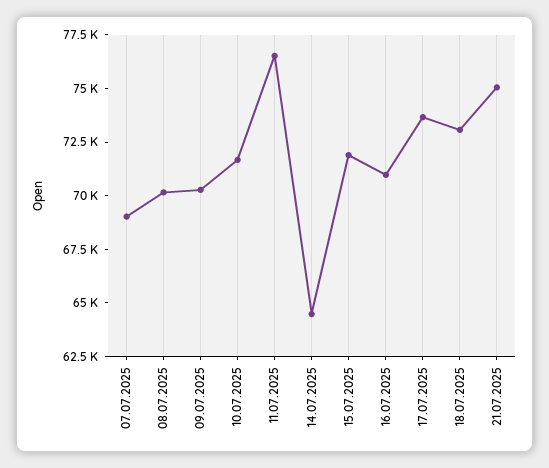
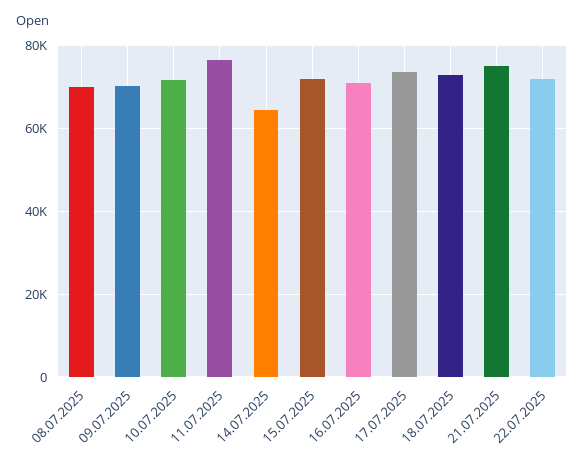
07.07.2025: 69000 -> none
22.07.2025: none -> 72000

